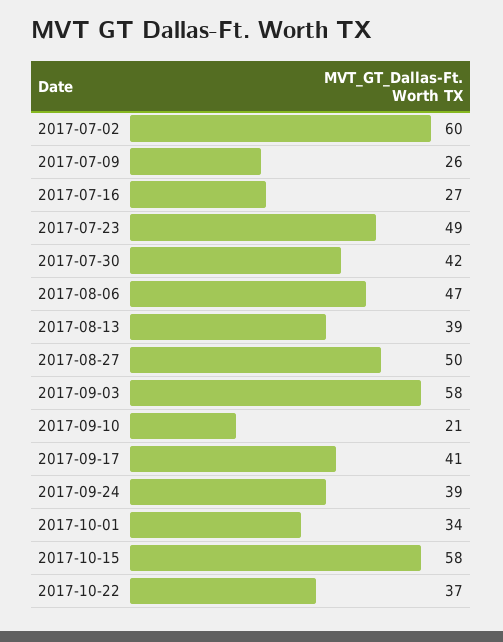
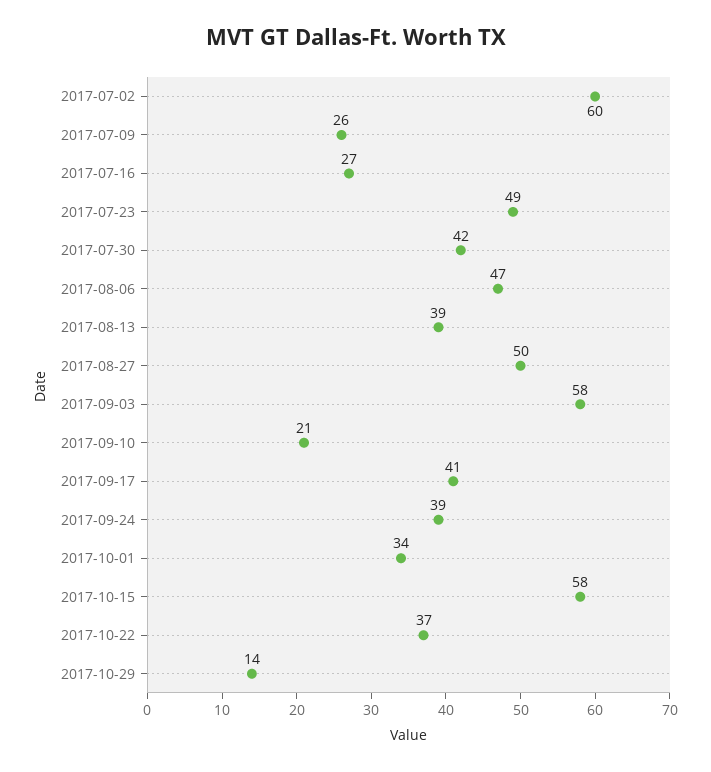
2017-10-29: none -> 14

